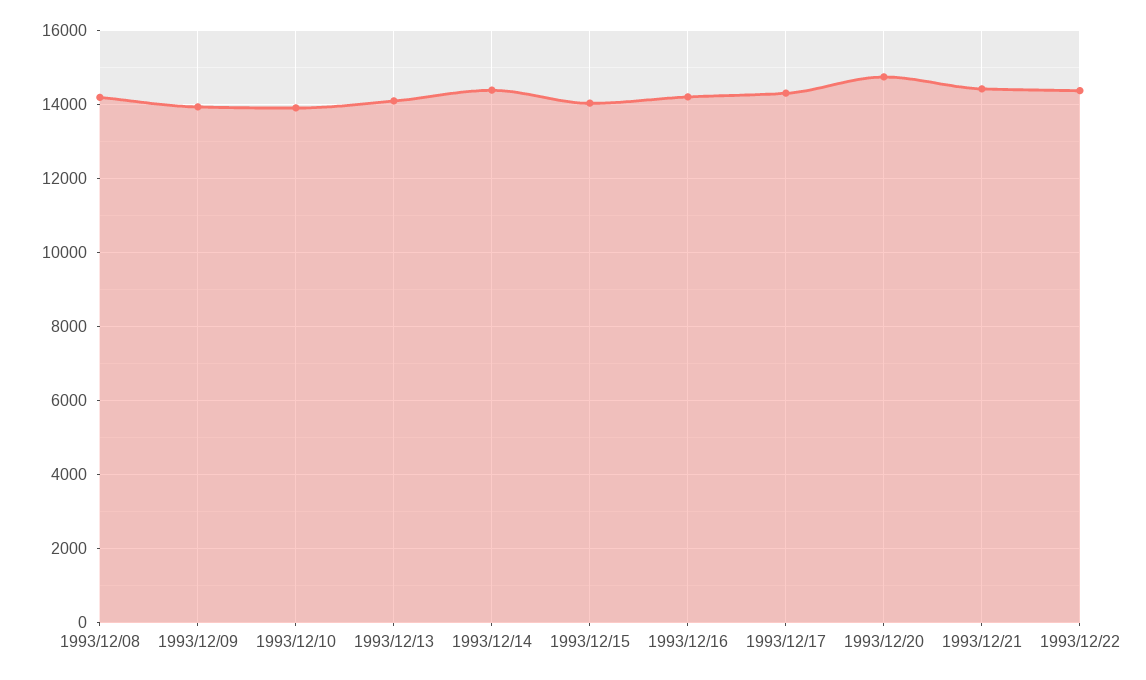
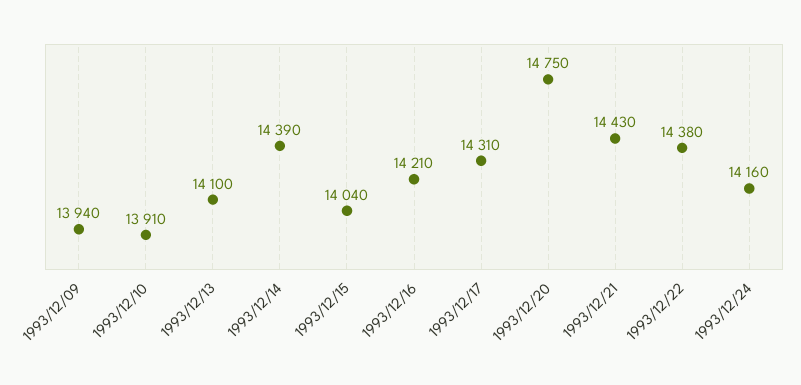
1993/12/08: 14200 -> none
1993/12/24: none -> 14160

